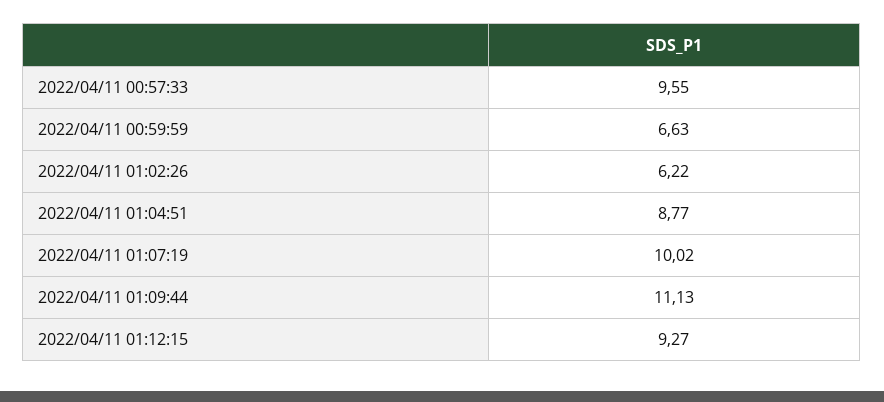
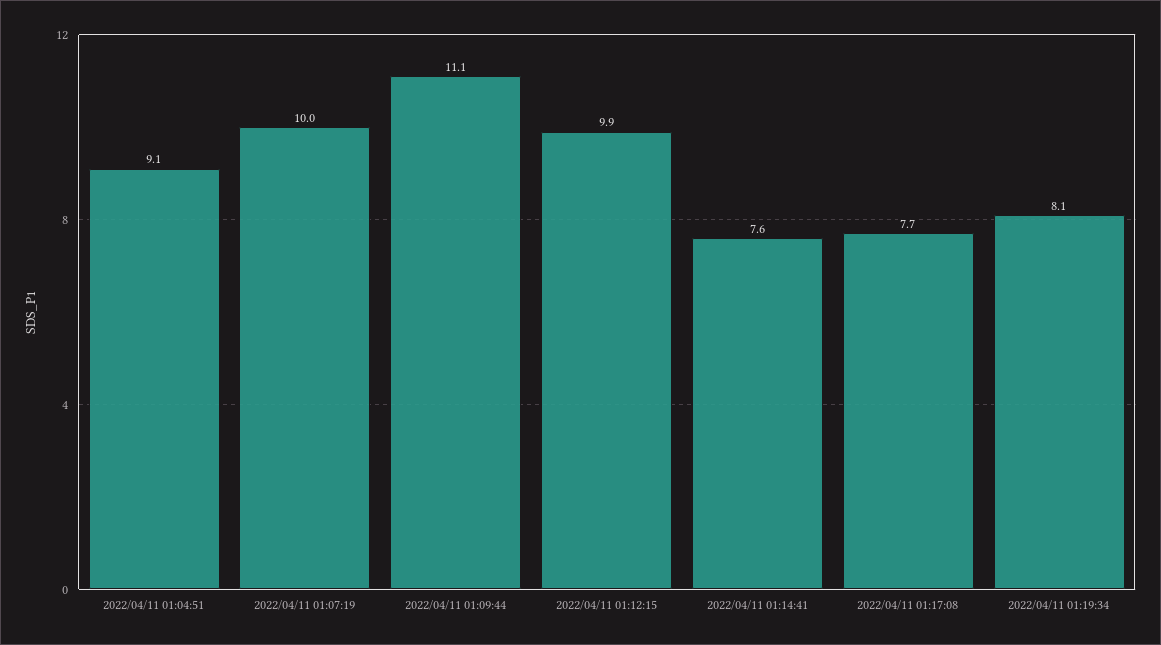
2022/04/11 00:57:33: 9.55 -> none
2022/04/11 00:59:59: 6.63 -> none
2022/04/11 01:02:26: 6.22 -> none
2022/04/11 01:04:51: 8.77 -> 9.1
2022/04/11 01:12:15: 9.27 -> 9.9
2022/04/11 01:14:41: none -> 7.6
2022/04/11 01:17:08: none -> 7.7
2022/04/11 01:19:34: none -> 8.1

